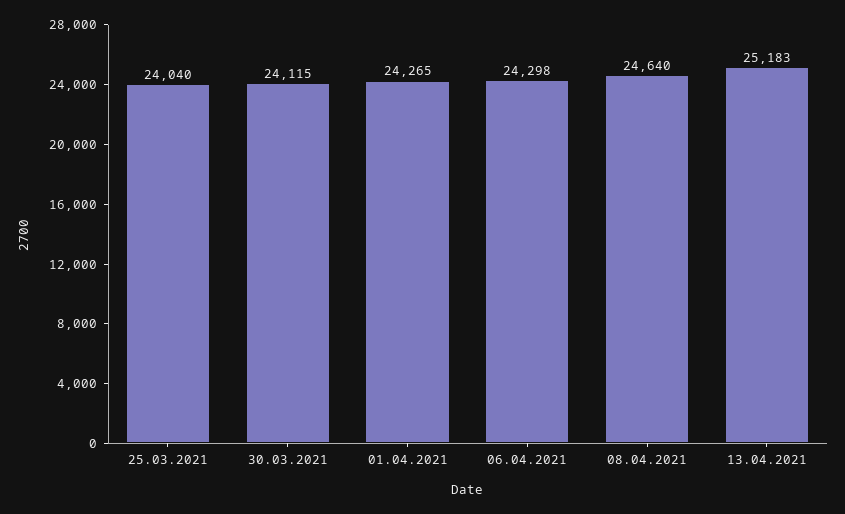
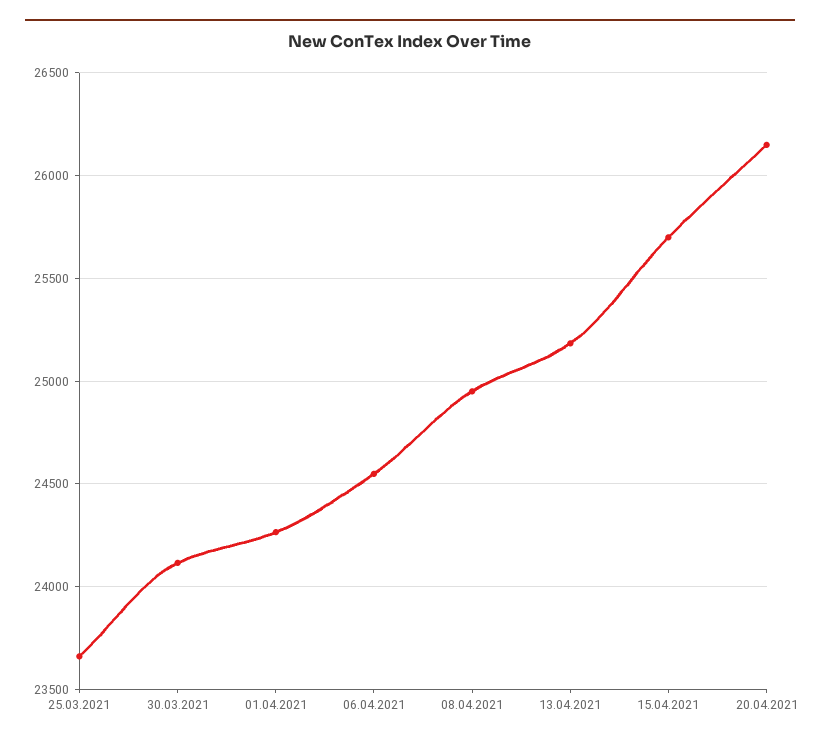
25.03.2021: 24040 -> 23650
06.04.2021: 24298 -> 24550
08.04.2021: 24640 -> 24950
15.04.2021: none -> 25700
20.04.2021: none -> 26150

